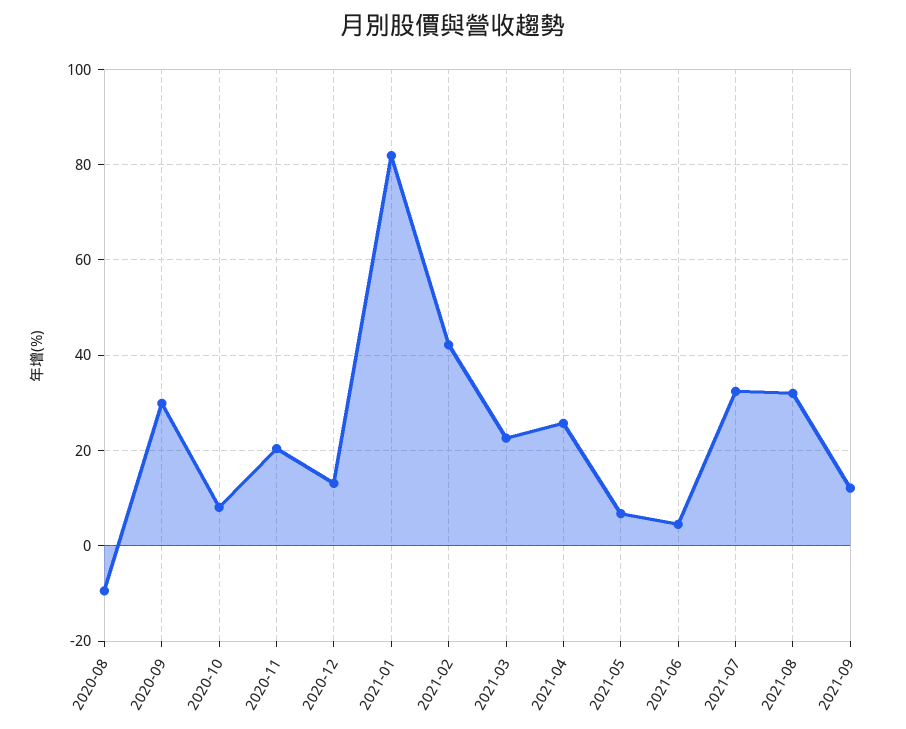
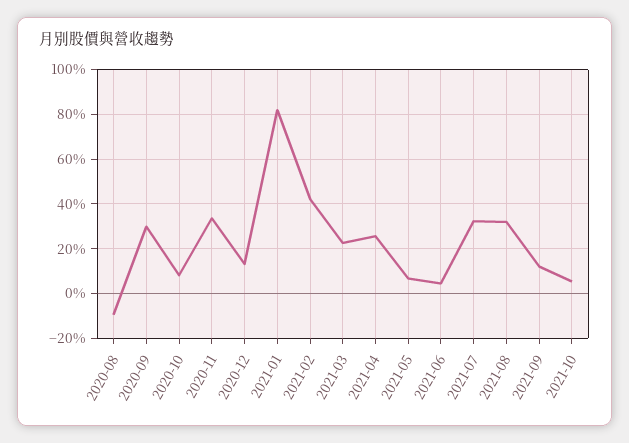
2020-11: 20 -> 35
2021-10: none -> 5

